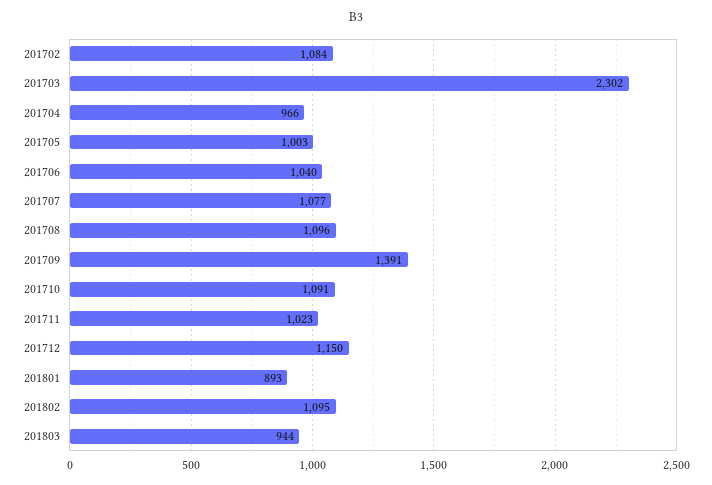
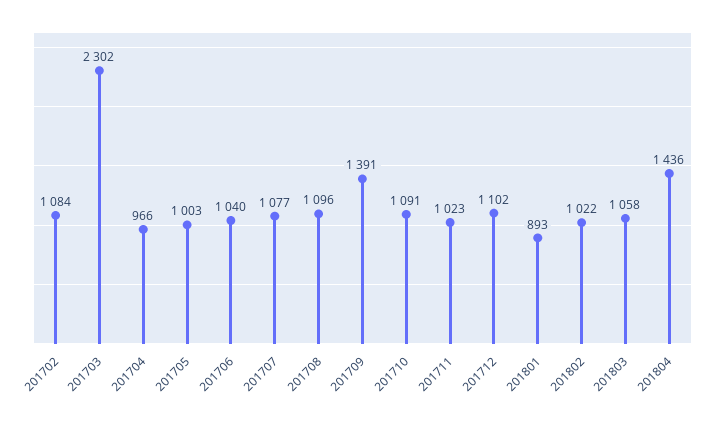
201712: 1150 -> 1102
201802: 1095 -> 1022
201803: 944 -> 1058
201804: none -> 1436

